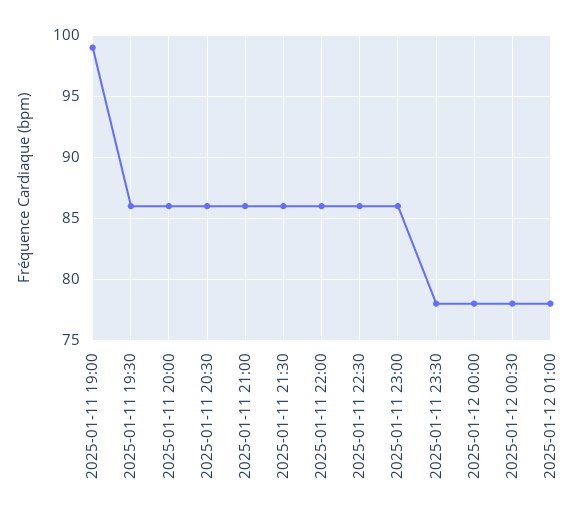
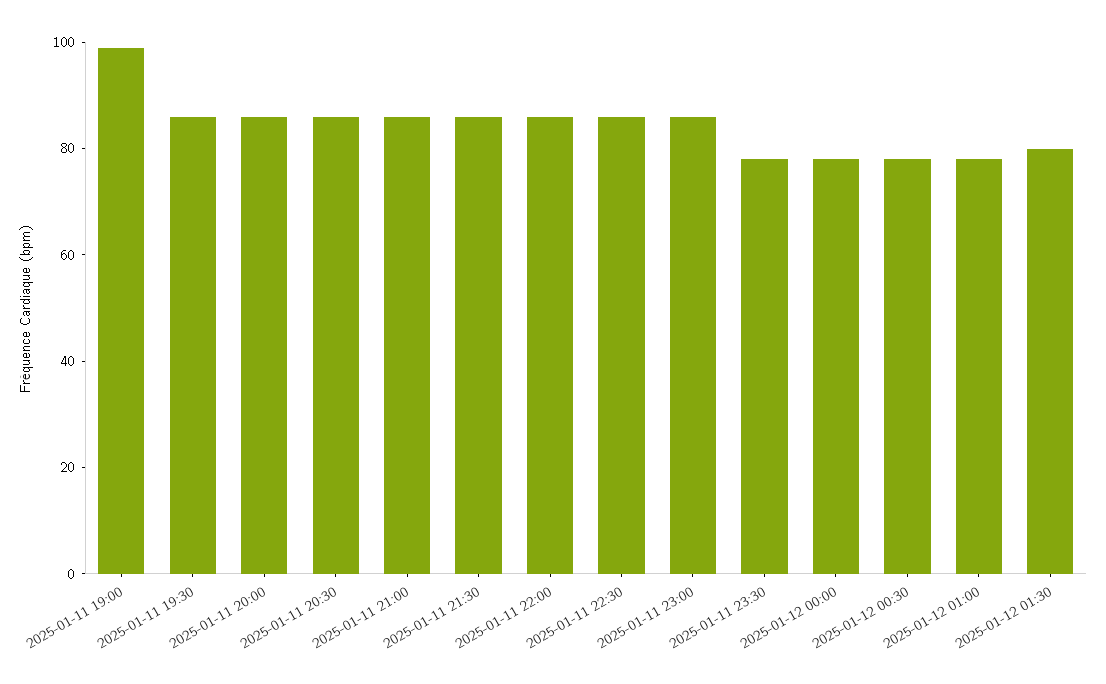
2025-01-12 01:30: none -> 80

